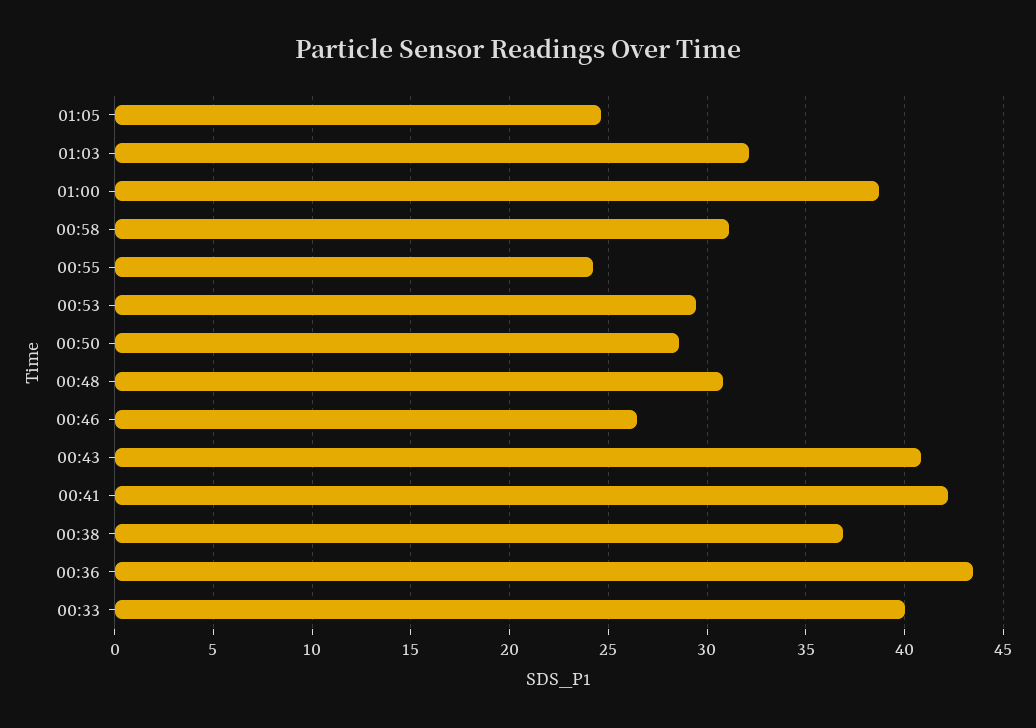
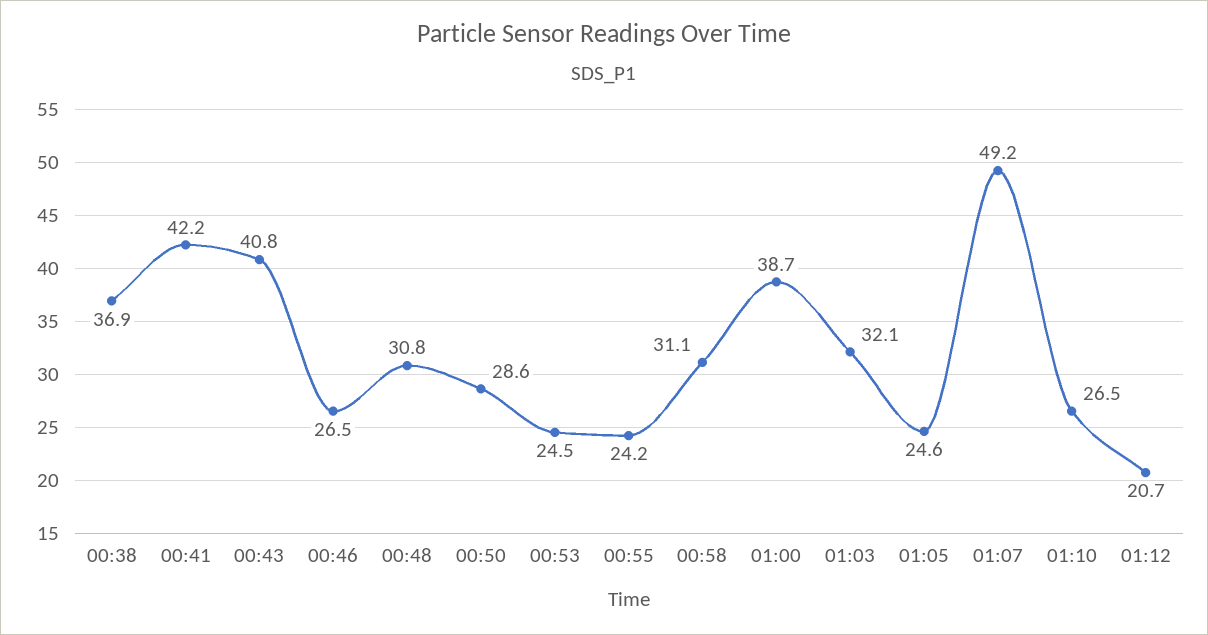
00:53: 29.5 -> 24.5
00:36: 43.5 -> none
00:33: 40 -> none
01:07: none -> 49.2
01:10: none -> 26.5
01:12: none -> 20.7

